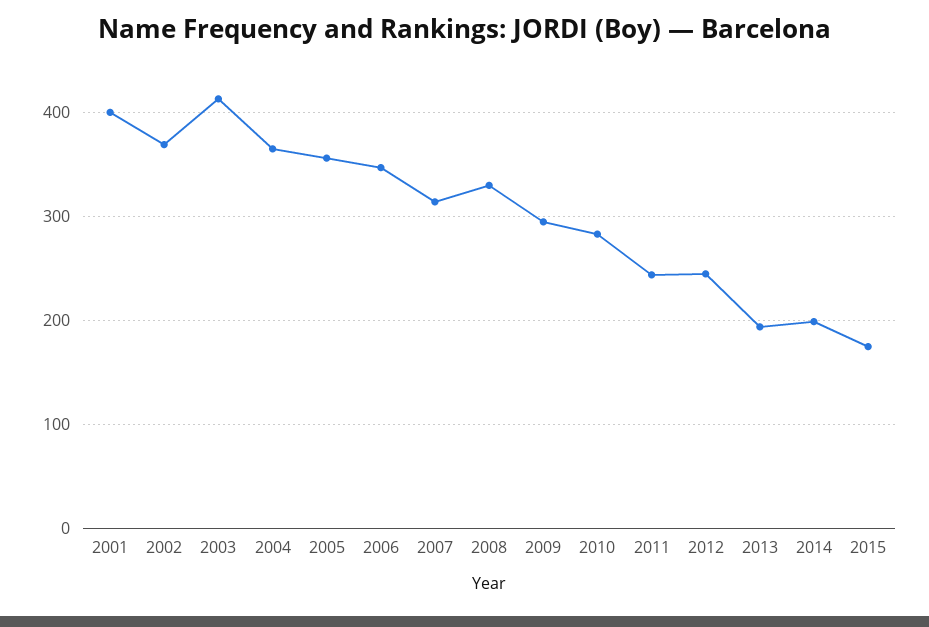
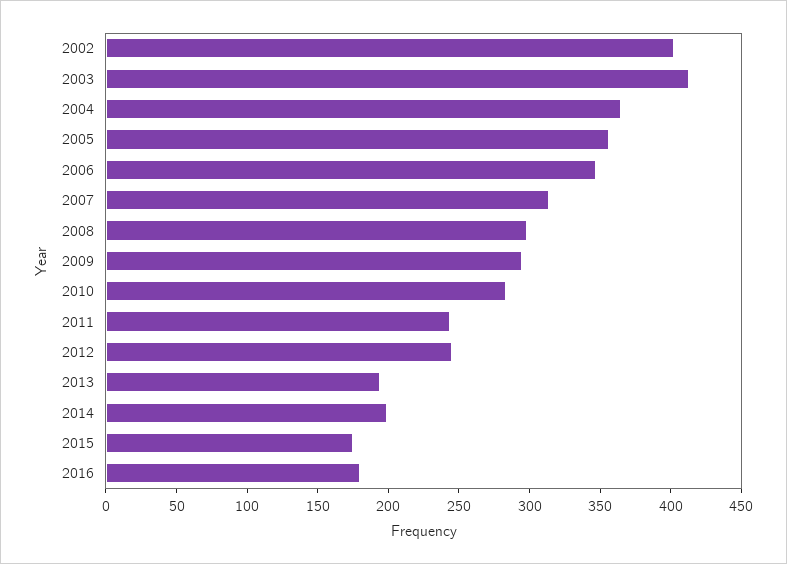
2001: 400 -> none
2002: 370 -> 400
2008: 330 -> 300
2016: none -> 180

